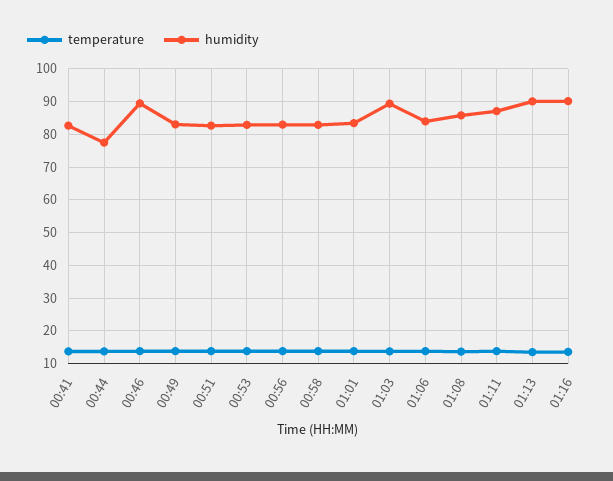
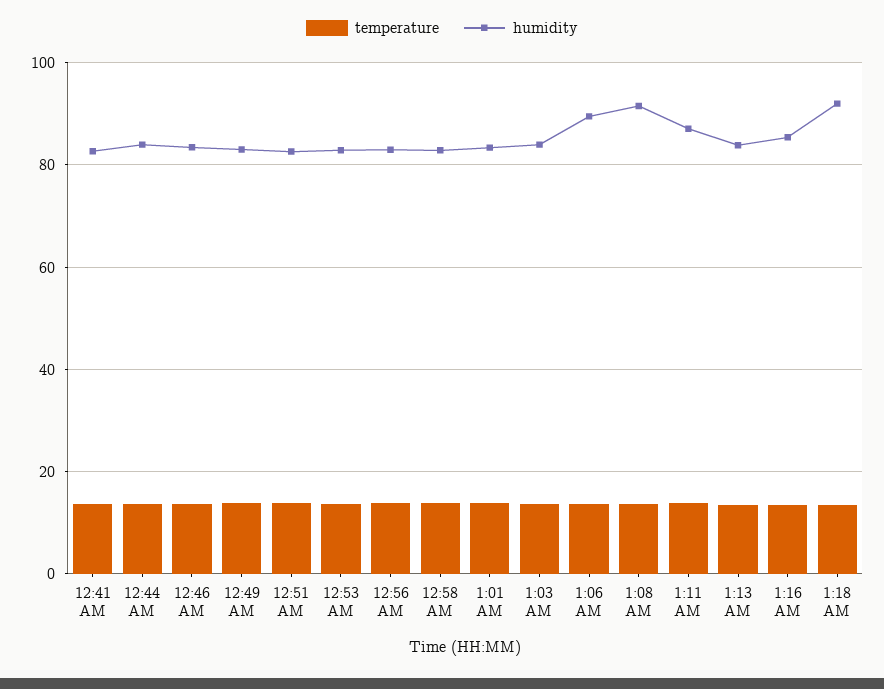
humidity, 00:44: 78 -> 84
humidity, 00:46: 90 -> 84
humidity, 01:03: 90 -> 84
humidity, 01:06: 84 -> 90
humidity, 01:08: 86 -> 92
humidity, 01:13: 90 -> 84
humidity, 01:16: 90 -> 86
temperature, 1:18 AM: none -> 14
humidity, 1:18 AM: none -> 92

